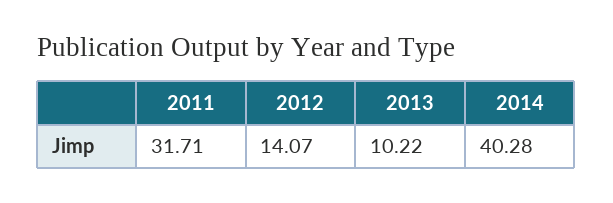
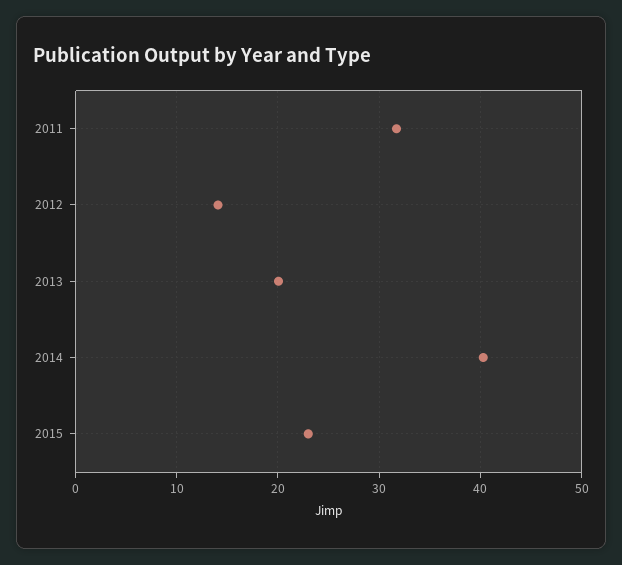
2013: 10.22 -> 20
2015: none -> 23

